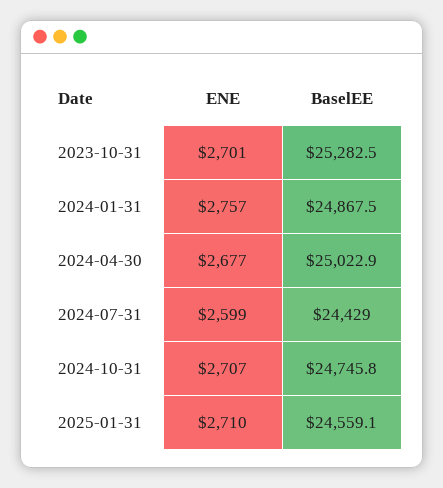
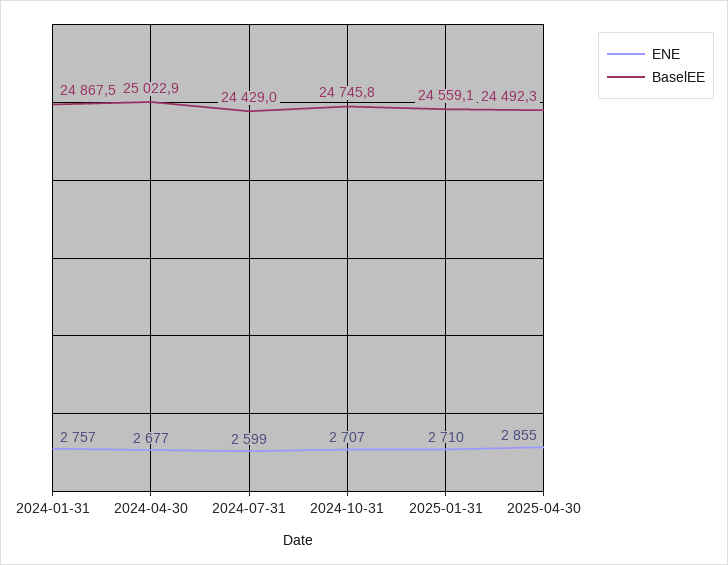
ENE, 2023-10-31: 2701 -> none
BaselEE, 2023-10-31: 25282.5 -> none
ENE, 2025-04-30: none -> 2855
BaselEE, 2025-04-30: none -> 24492.3

